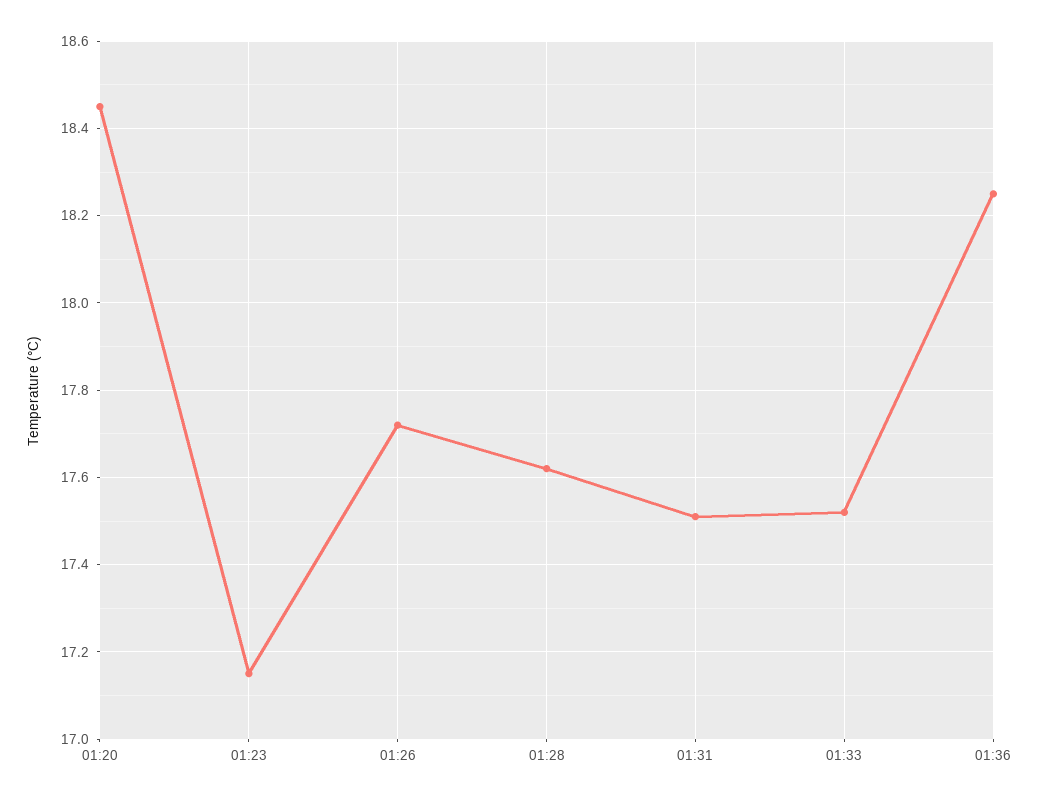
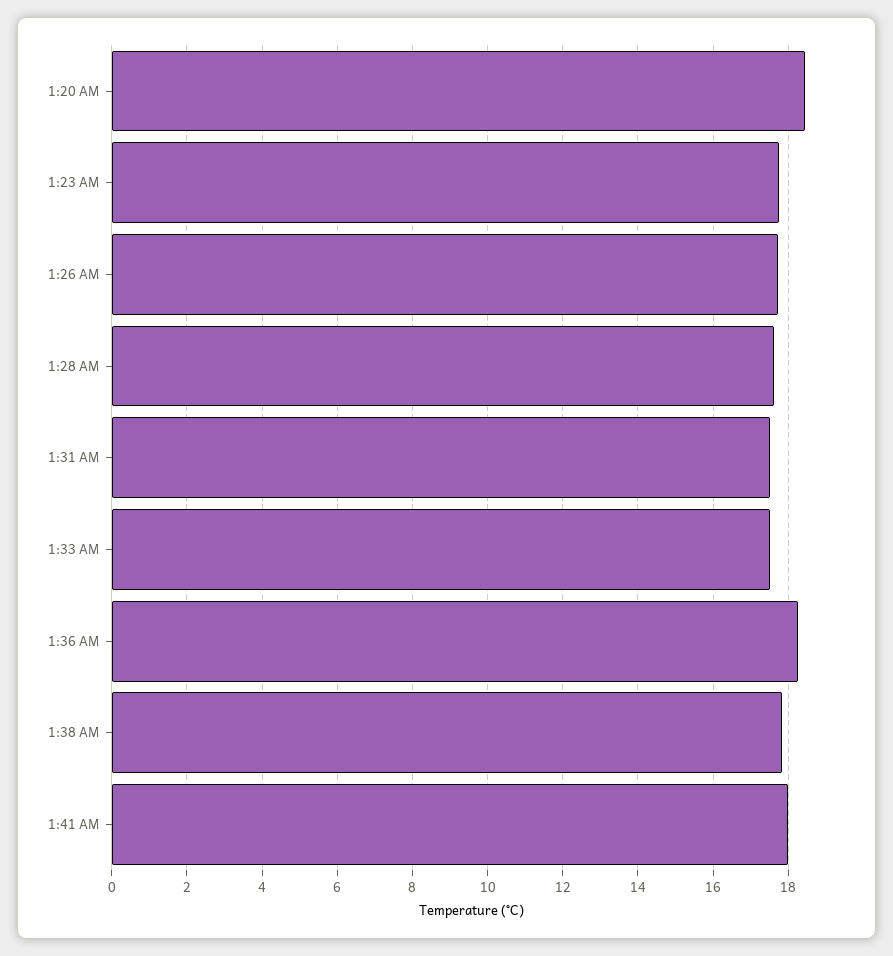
01:23: 17.15 -> 17.8
1:38 AM: none -> 17.8
1:41 AM: none -> 18

